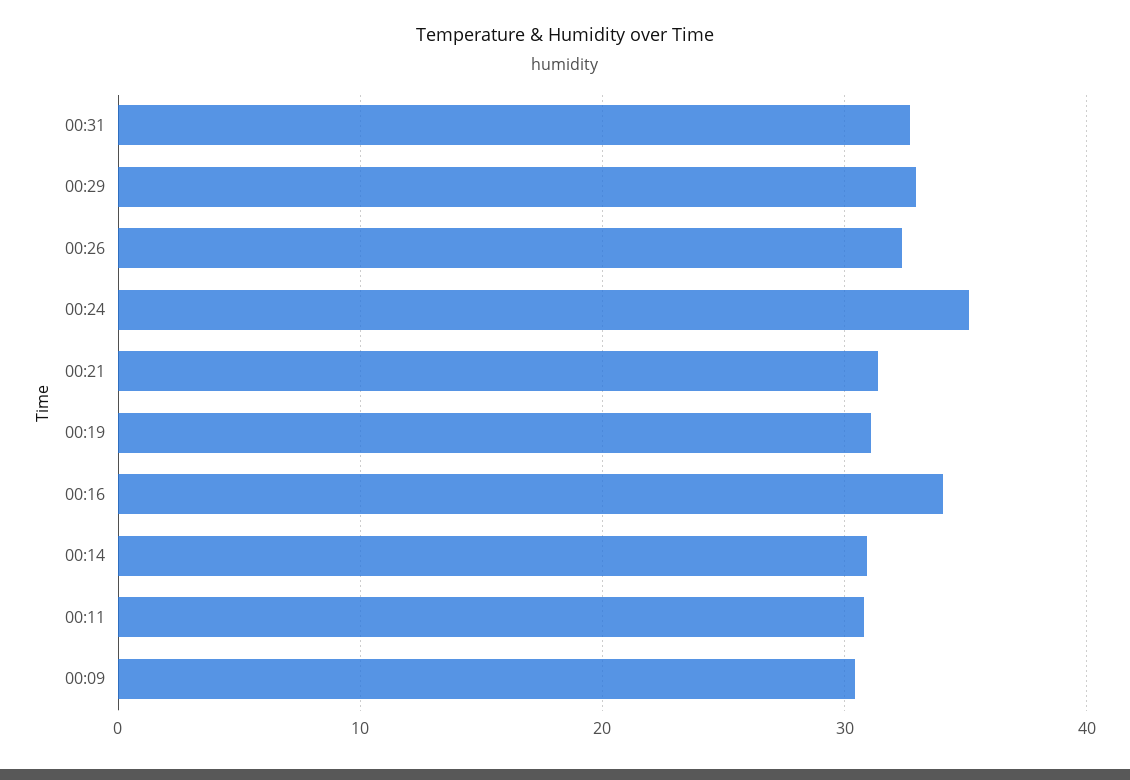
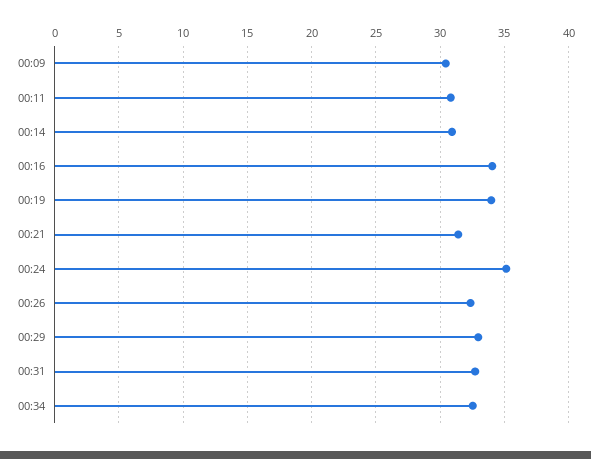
00:19: 31 -> 34
00:34: none -> 32.5

